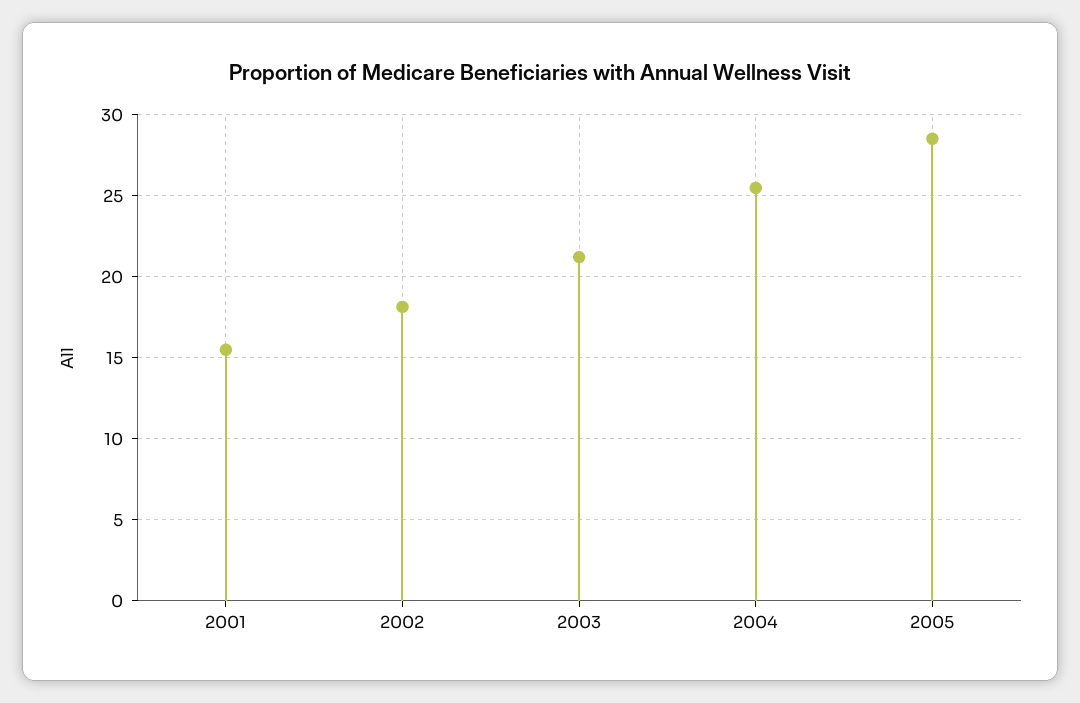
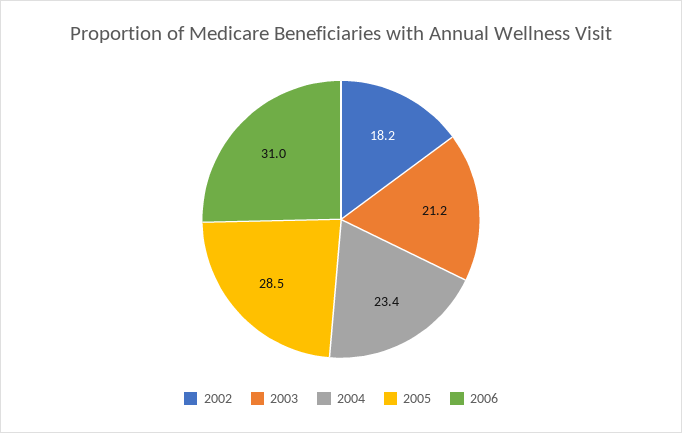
2001: 15.5 -> none
2004: 25.5 -> 23.4
2006: none -> 31

